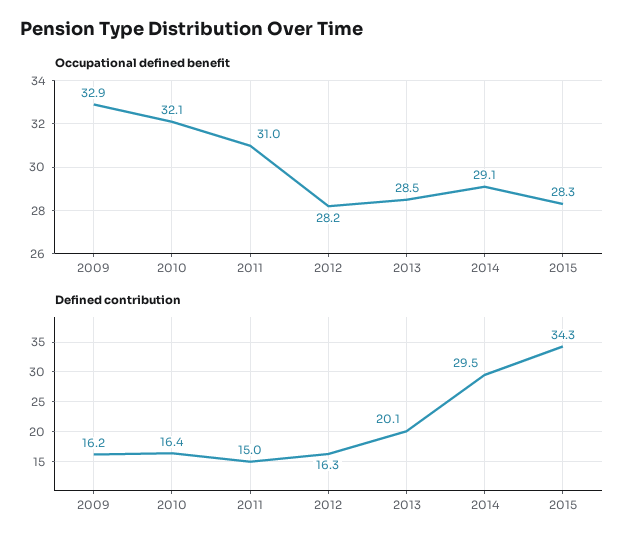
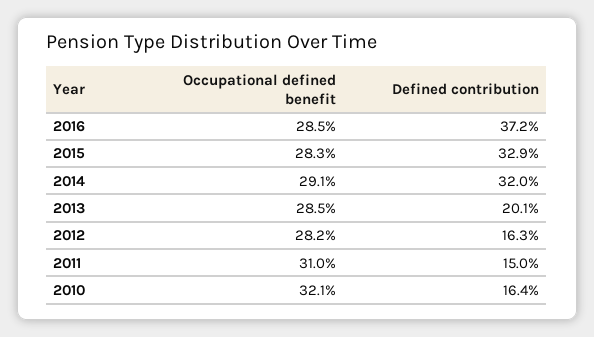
Occupational defined benefit, 2009: 32.9 -> none
Defined contribution, 2009: 16.2 -> none
Defined contribution, 2014: 29.5 -> 32
Defined contribution, 2015: 34.3 -> 32.9
Occupational defined benefit, 2016: none -> 28.5
Defined contribution, 2016: none -> 37.2

